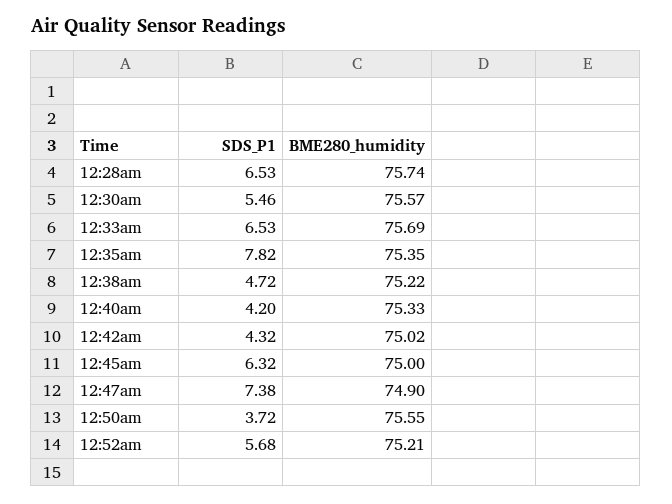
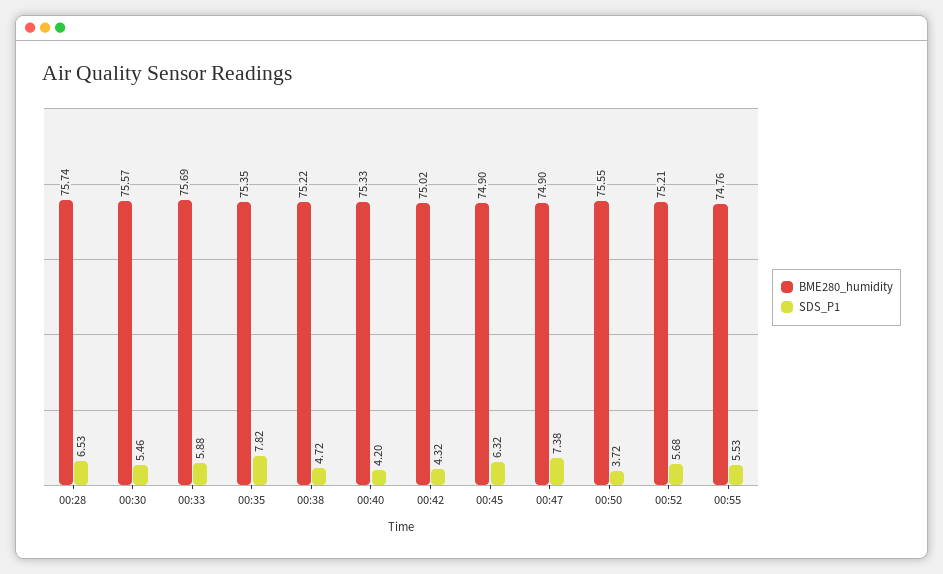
SDS_P1, 12:33am: 6.53 -> 5.88
BME280_humidity, 12:45am: 75 -> 74.9
BME280_humidity, 00:55: none -> 74.76
SDS_P1, 00:55: none -> 5.53

